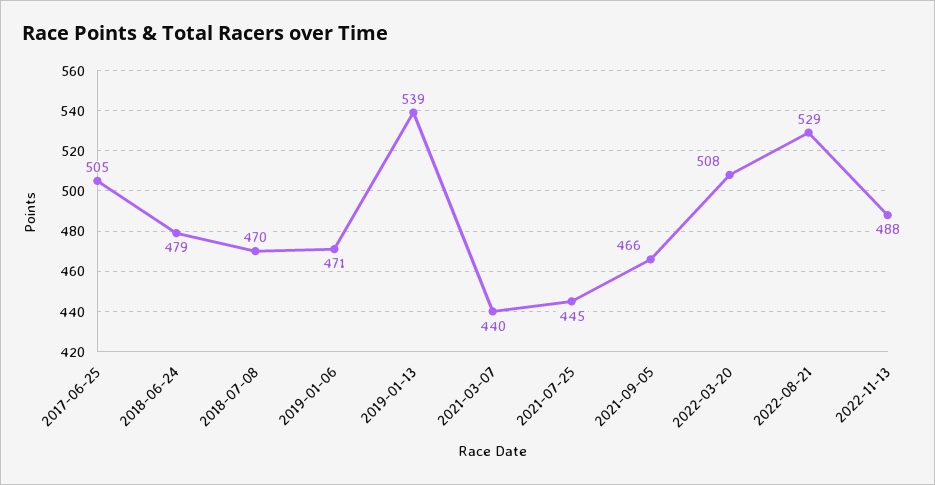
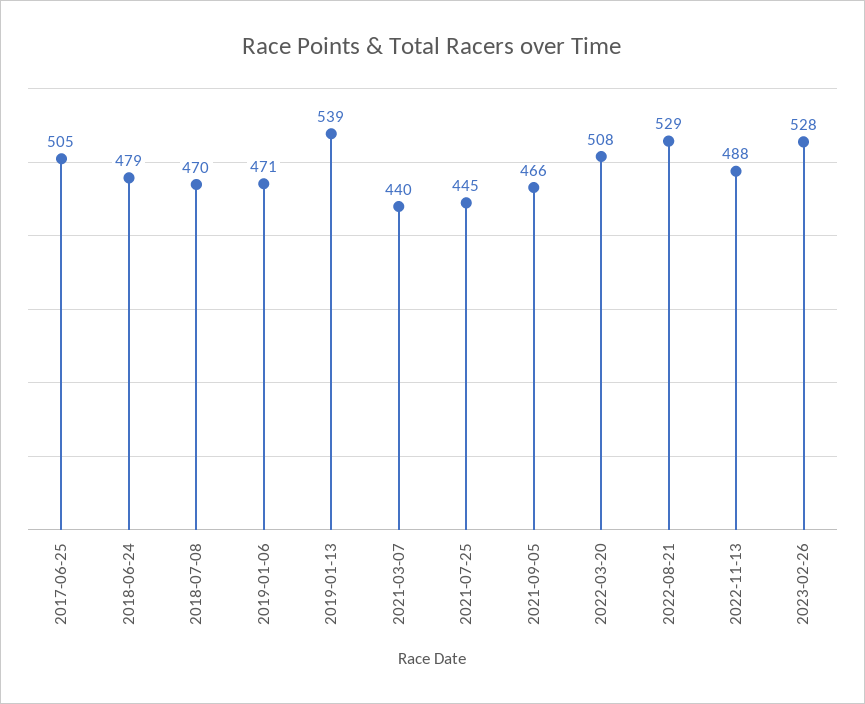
2023-02-26: none -> 528

